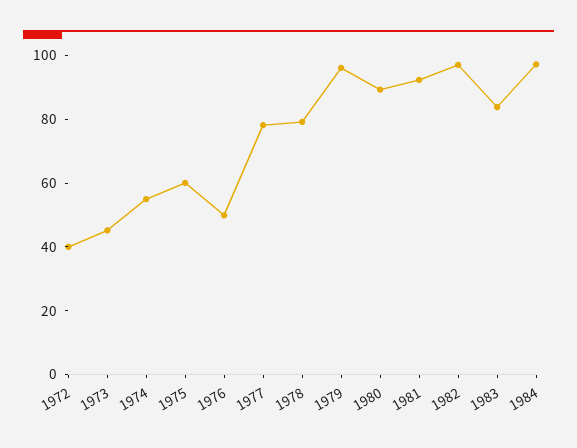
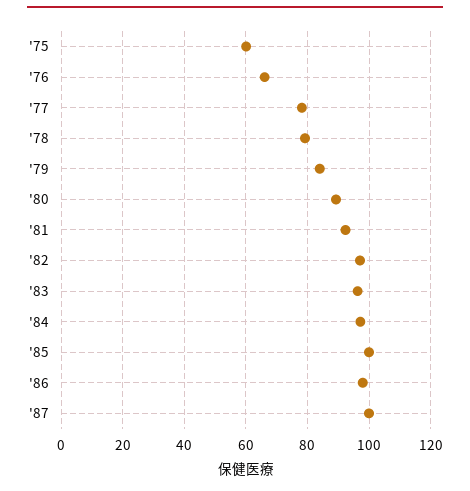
1972: 40 -> none
1973: 45 -> none
1974: 55 -> none
1976: 50 -> 66
1979: 95 -> 84
1983: 85 -> 96
'85: none -> 100
'86: none -> 98
'87: none -> 100

